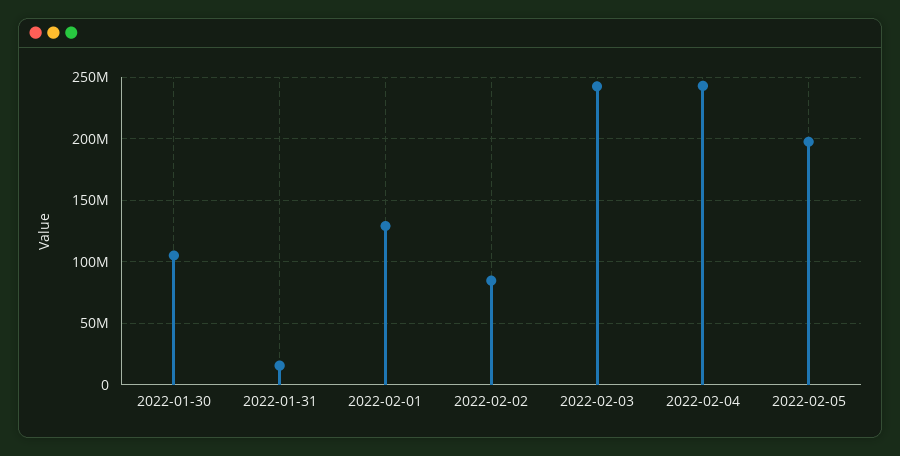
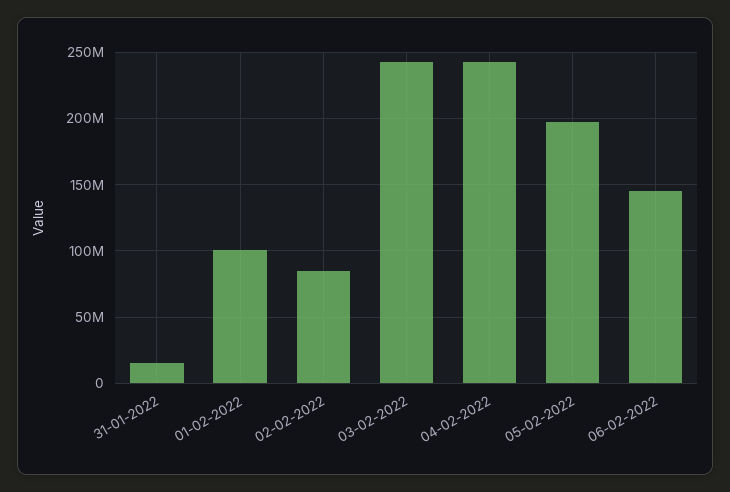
2022-01-30: 105000000 -> none
2022-02-01: 130000000 -> 100000000
06-02-2022: none -> 145000000

